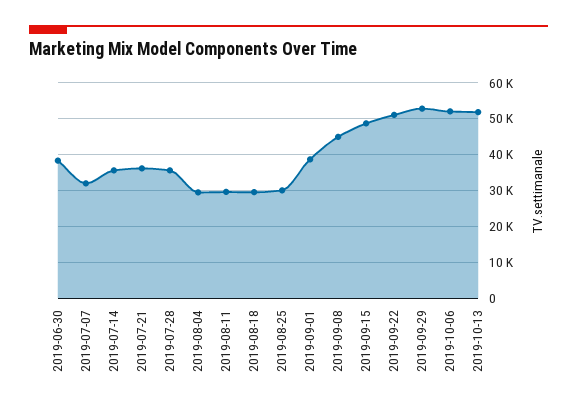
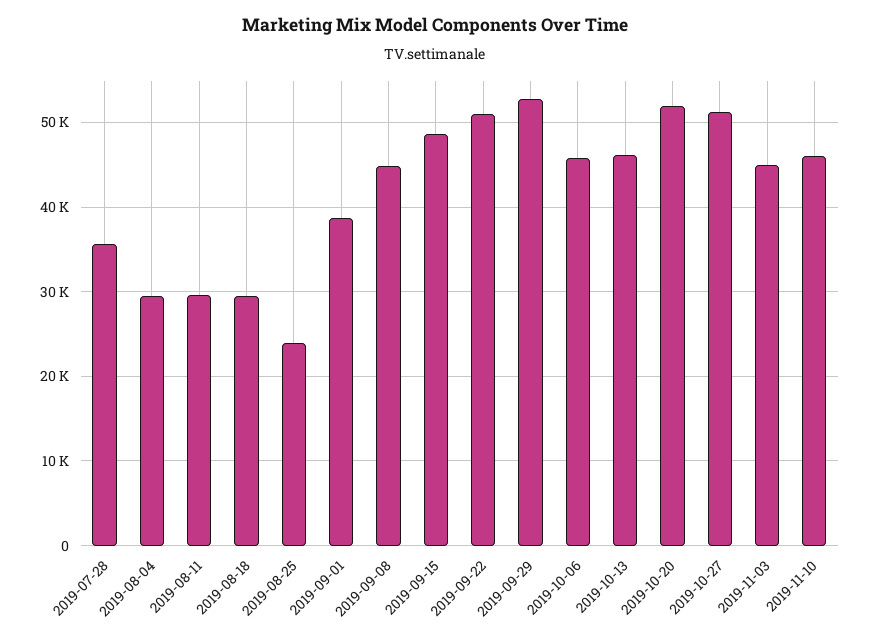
2019-06-30: 38000 -> none
2019-07-07: 32000 -> none
2019-07-14: 36000 -> none
2019-07-21: 36000 -> none
2019-08-25: 30000 -> 24000
2019-10-06: 52000 -> 46000
2019-10-13: 52000 -> 46000
2019-10-20: none -> 52000
2019-10-27: none -> 51000
2019-11-03: none -> 45000
2019-11-10: none -> 46000

